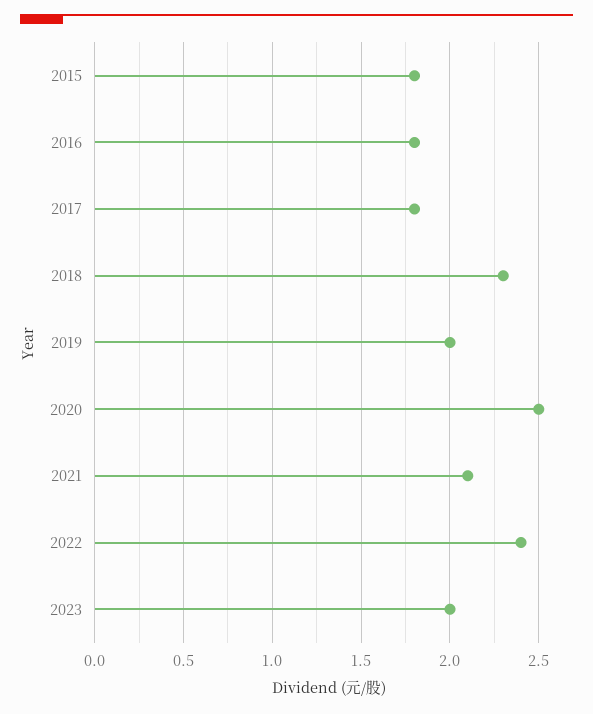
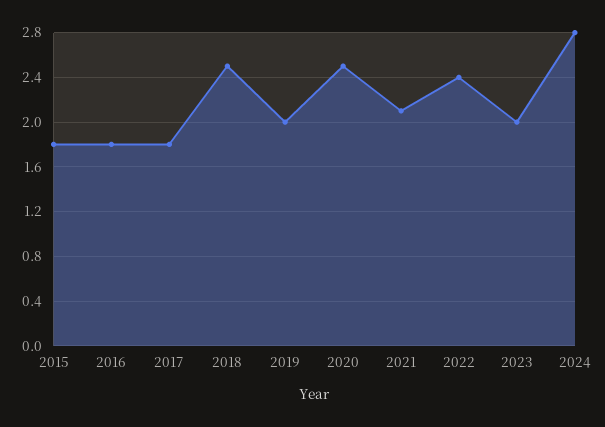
2018: 2.3 -> 2.5
2024: none -> 2.8

